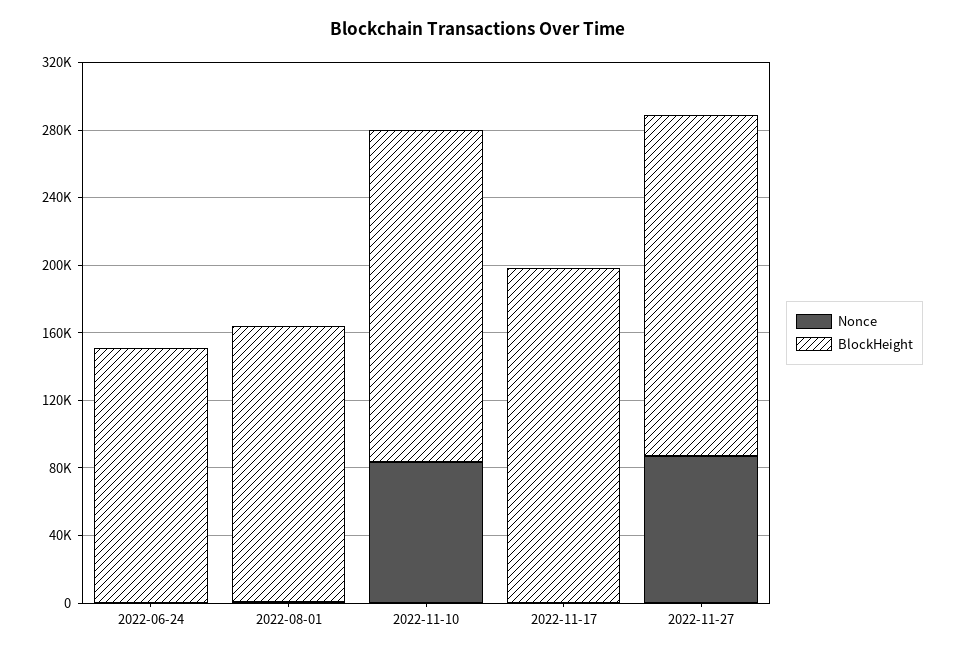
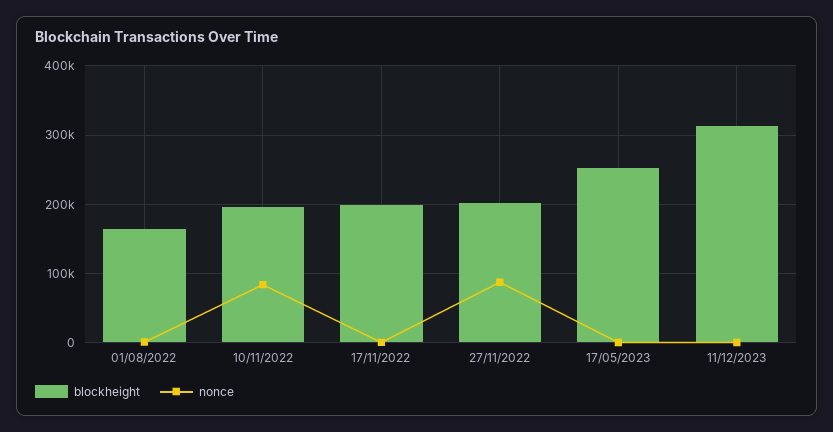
Nonce, 2022-06-24: 0 -> none
BlockHeight, 2022-06-24: 150000 -> none
BlockHeight, 17/05/2023: none -> 250000
Nonce, 17/05/2023: none -> 0
BlockHeight, 11/12/2023: none -> 310000
Nonce, 11/12/2023: none -> 0

